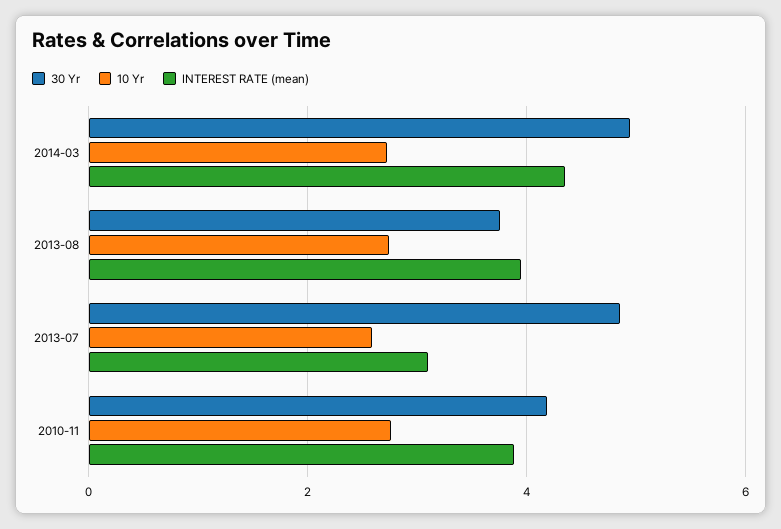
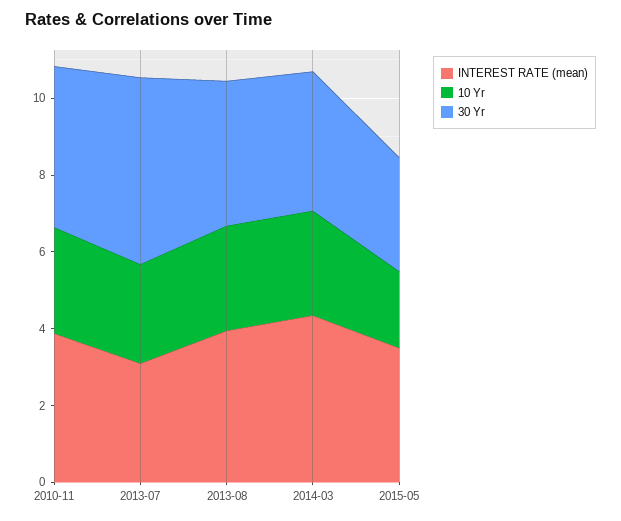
30 Yr, 2014-03: 5 -> 3.5
INTEREST RATE (mean), 2015-05: none -> 3.5
10 Yr, 2015-05: none -> 2
30 Yr, 2015-05: none -> 3

